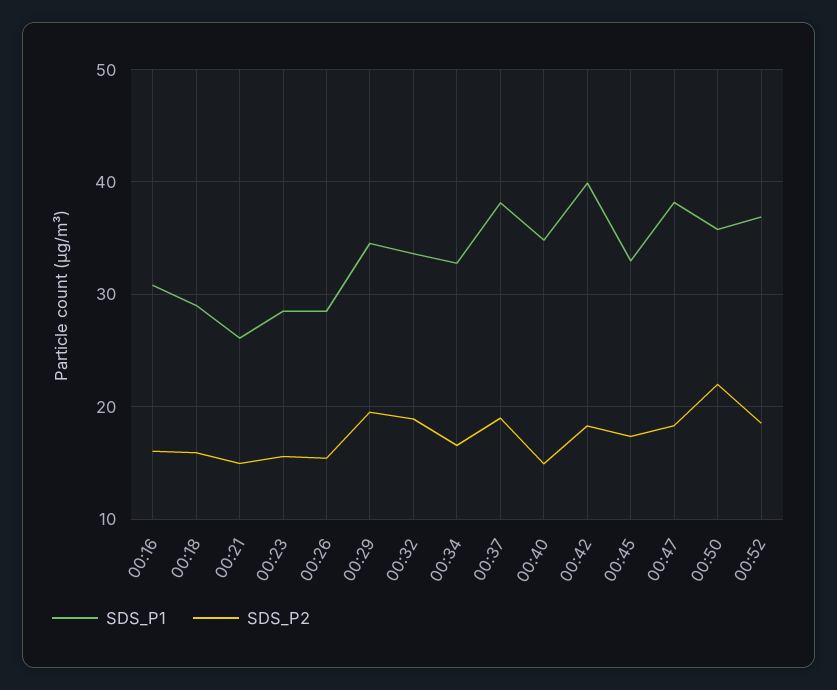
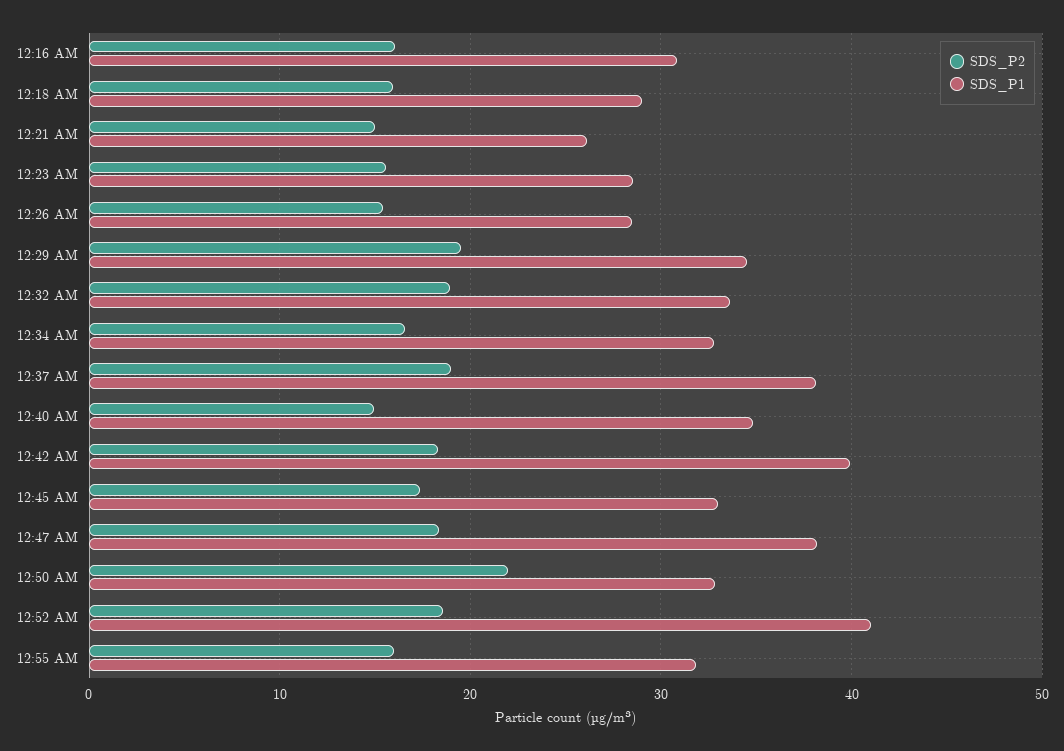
SDS_P1, 00:50: 36 -> 33
SDS_P1, 00:52: 37 -> 41
SDS_P2, 12:55 AM: none -> 16
SDS_P1, 12:55 AM: none -> 32

